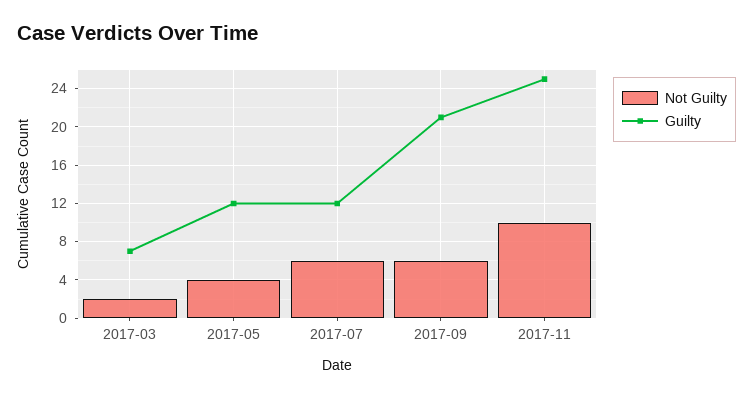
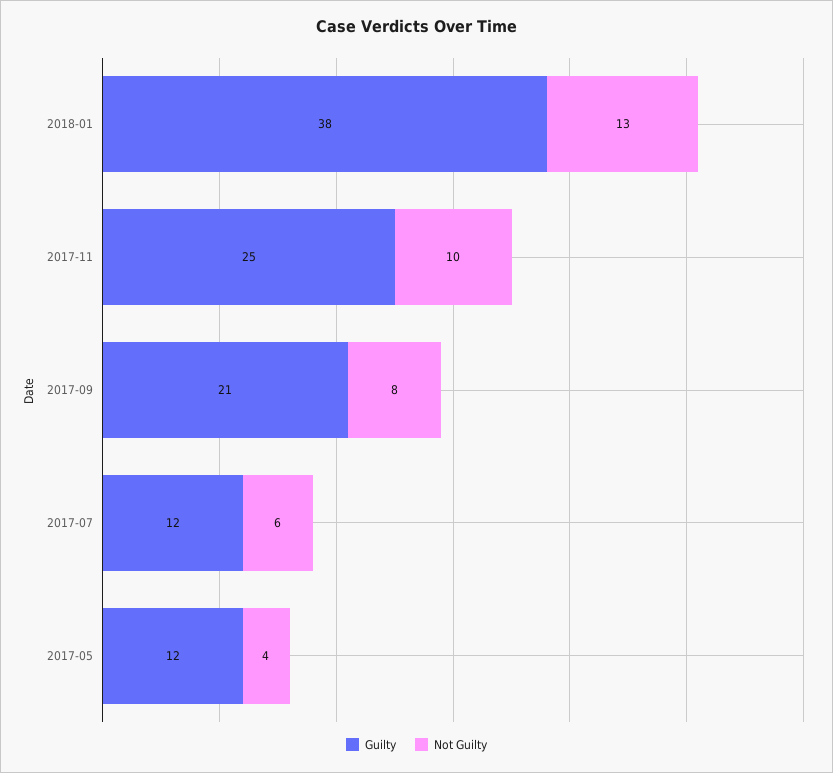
Not Guilty, 2017-03: 2 -> none
Guilty, 2017-03: 7 -> none
Not Guilty, 2017-09: 6 -> 8
Guilty, 2018-01: none -> 38
Not Guilty, 2018-01: none -> 13

